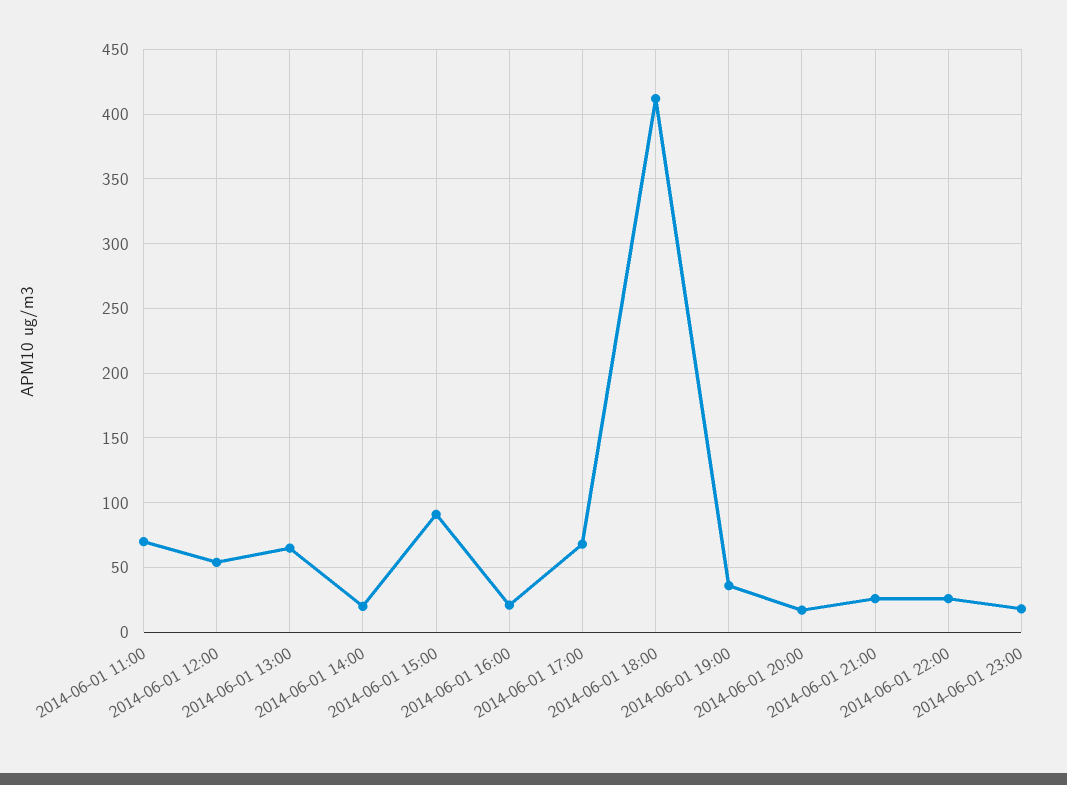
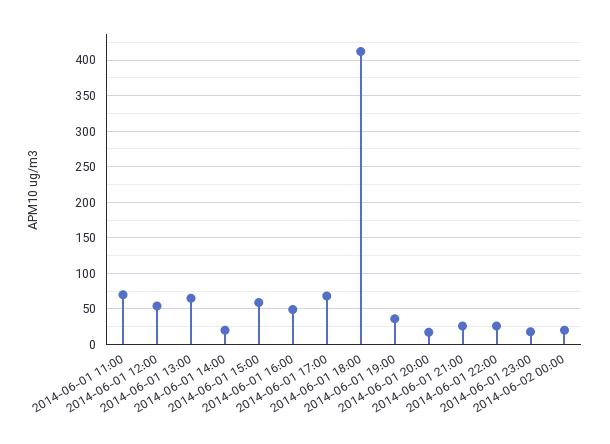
2014-06-01 15:00: 90 -> 60
2014-06-01 16:00: 20 -> 50
2014-06-02 00:00: none -> 20

